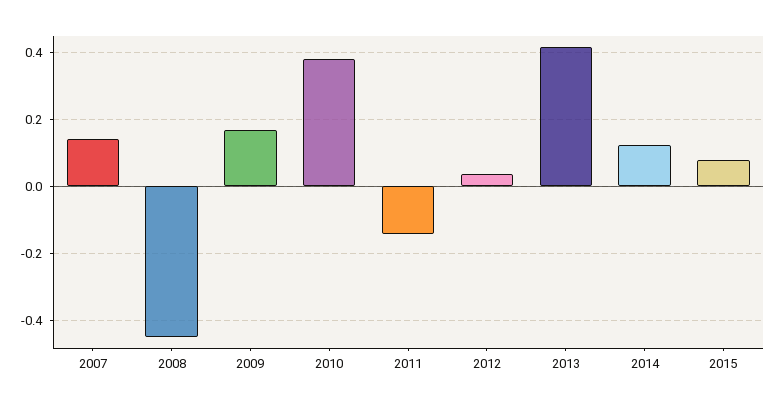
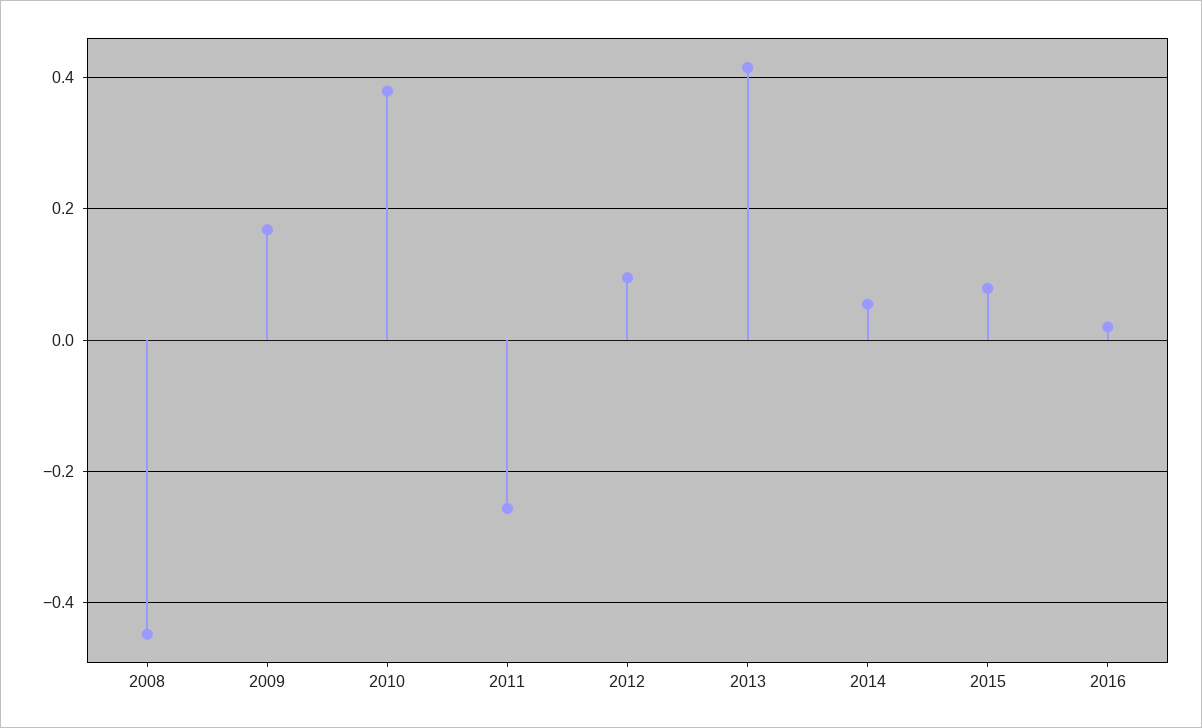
2007: 0.14 -> none
2011: -0.14 -> -0.26
2012: 0.04 -> 0.1
2014: 0.12 -> 0.06
2016: none -> 0.02

